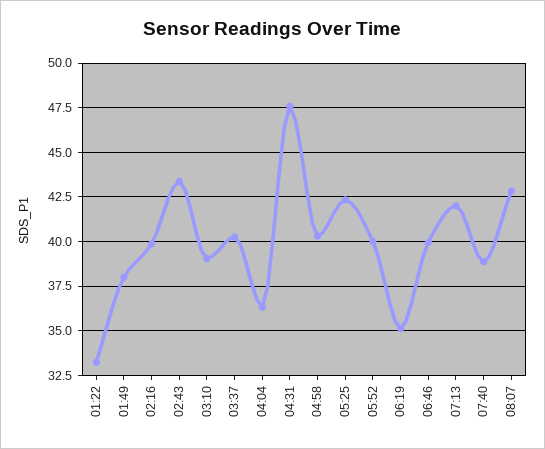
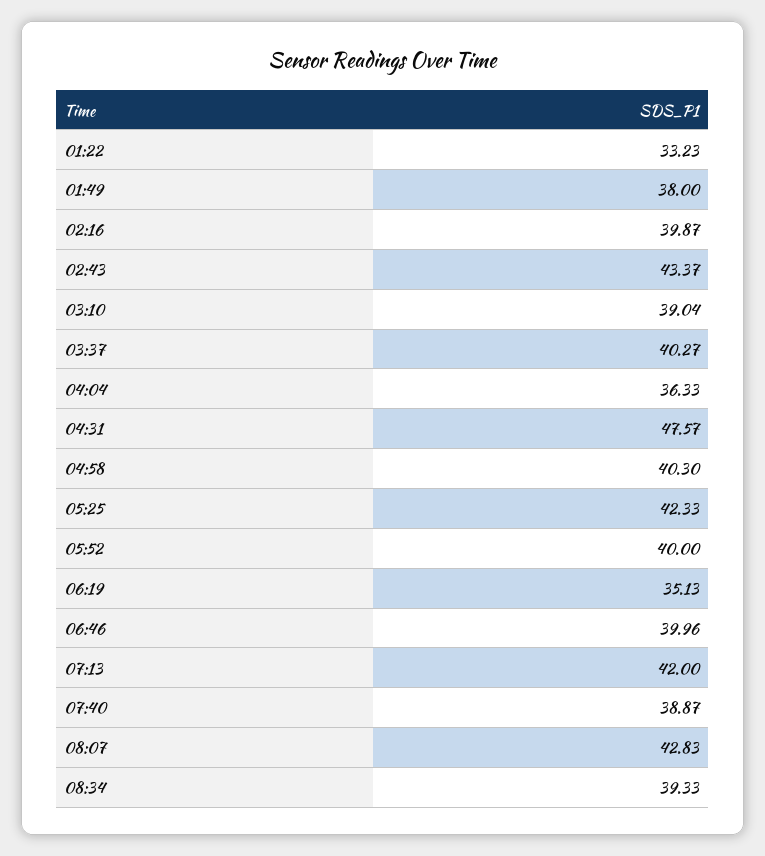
08:34: none -> 39.33

